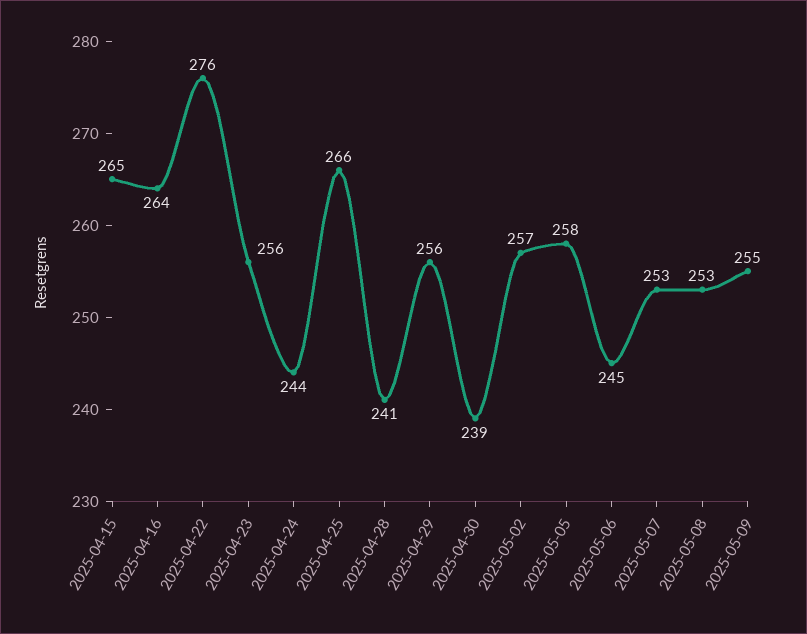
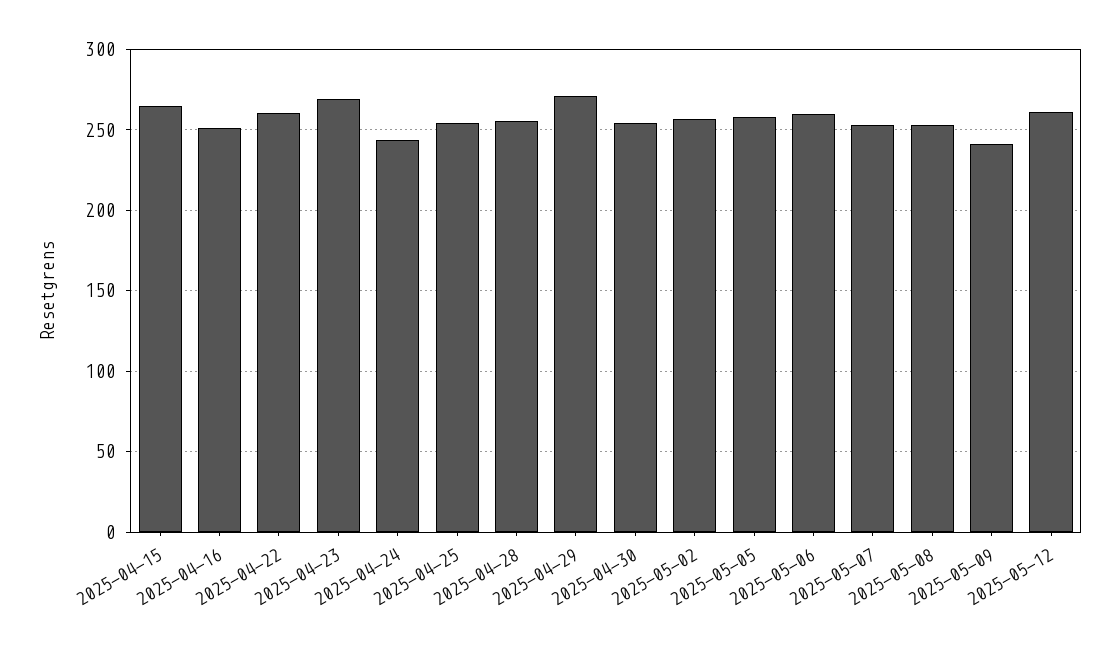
2025-04-16: 264 -> 250
2025-04-22: 276 -> 260
2025-04-23: 256 -> 270
2025-04-25: 266 -> 255
2025-04-28: 241 -> 255
2025-04-29: 256 -> 270
2025-04-30: 239 -> 255
2025-05-06: 245 -> 260
2025-05-09: 255 -> 240
2025-05-12: none -> 260

